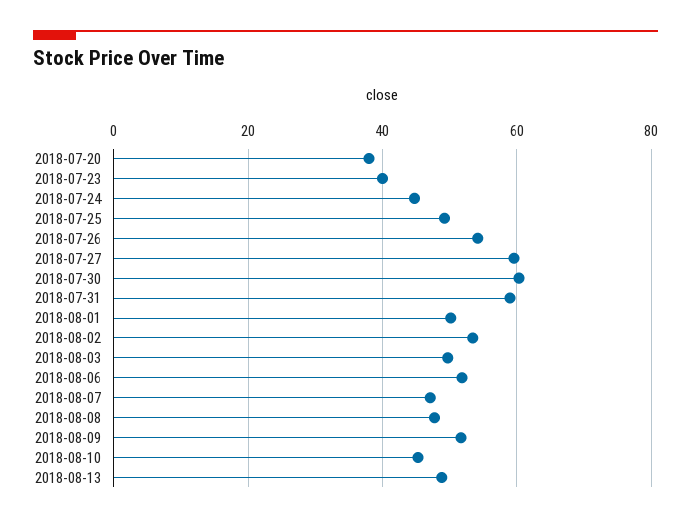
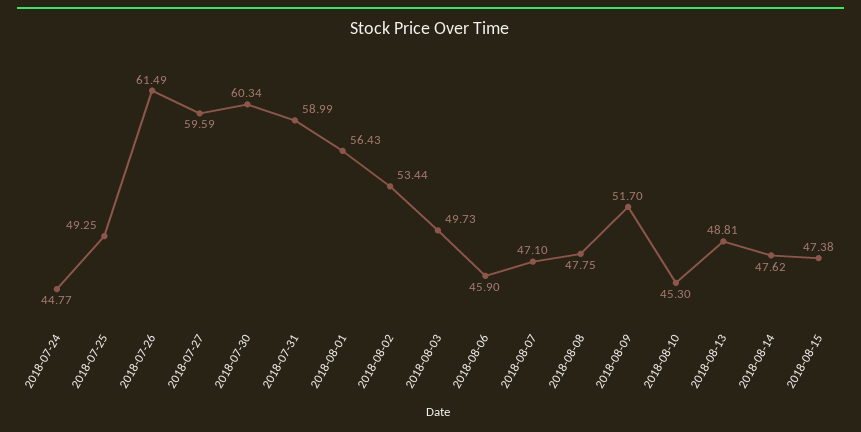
2018-07-20: 38 -> none
2018-07-23: 40 -> none
2018-07-26: 54 -> 61.49
2018-08-01: 50 -> 56.43
2018-08-06: 52 -> 45.9
2018-08-14: none -> 47.62
2018-08-15: none -> 47.38

